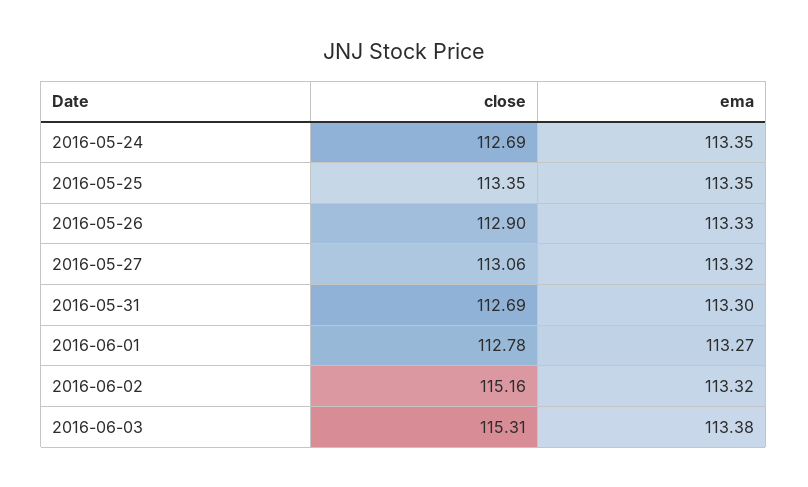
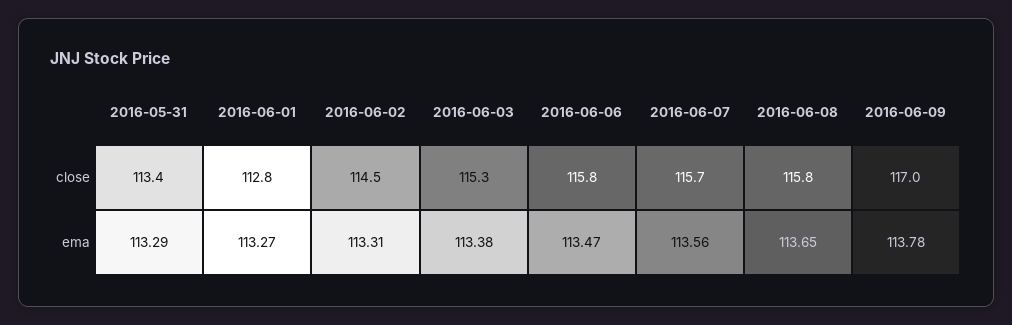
close, 2016-05-24: 112.69 -> none
ema, 2016-05-24: 113.35 -> none
close, 2016-05-25: 113.35 -> none
ema, 2016-05-25: 113.35 -> none
close, 2016-05-26: 112.9 -> none
ema, 2016-05-26: 113.33 -> none
close, 2016-05-27: 113.06 -> none
ema, 2016-05-27: 113.32 -> none
close, 2016-05-31: 112.69 -> 113.4
ema, 2016-05-31: 113.3 -> 113.29
close, 2016-06-02: 115.16 -> 114.5
ema, 2016-06-02: 113.32 -> 113.31
close, 2016-06-06: none -> 115.8
close, 2016-06-07: none -> 115.7
close, 2016-06-08: none -> 115.8
close, 2016-06-09: none -> 117
ema, 2016-06-06: none -> 113.47
ema, 2016-06-07: none -> 113.56
ema, 2016-06-08: none -> 113.65
ema, 2016-06-09: none -> 113.78

